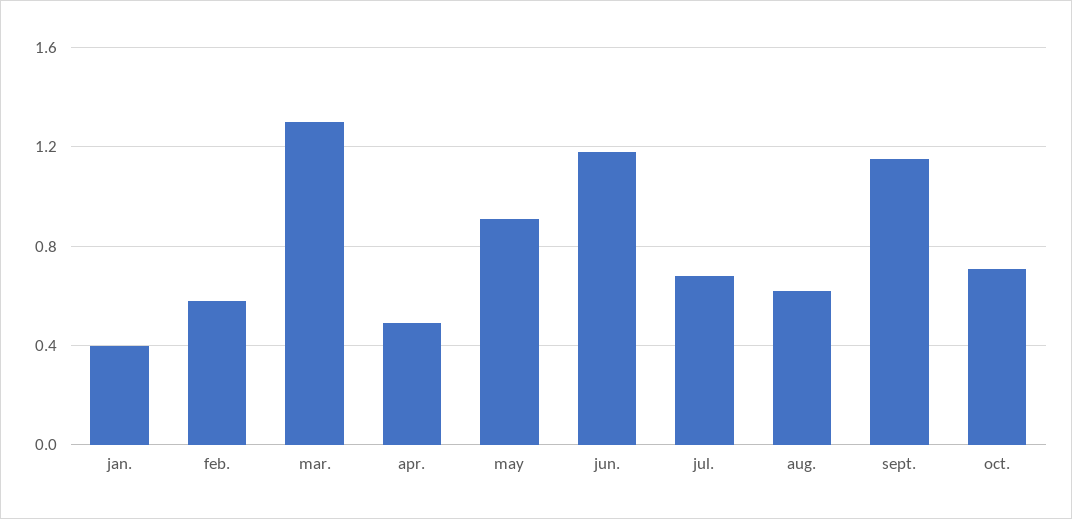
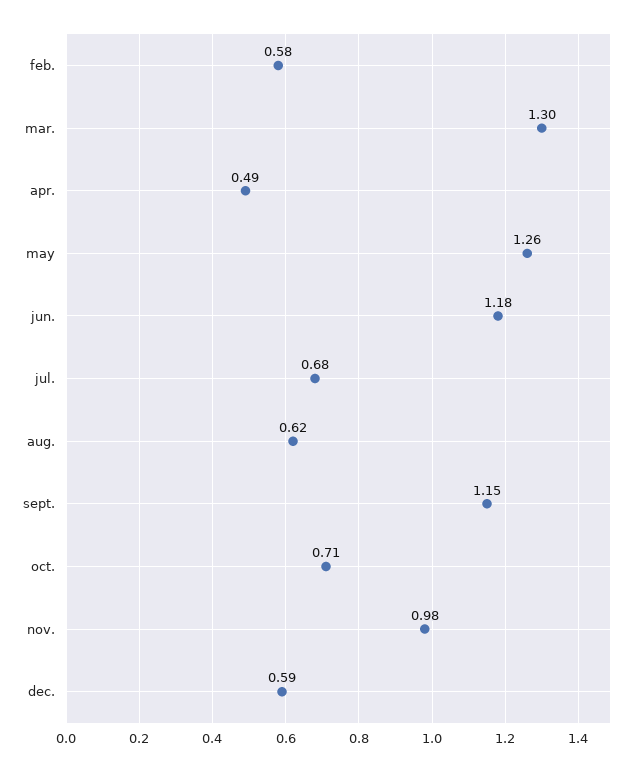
jan.: 0.4 -> none
may: 0.9 -> 1.26
nov.: none -> 0.98
dec.: none -> 0.59

